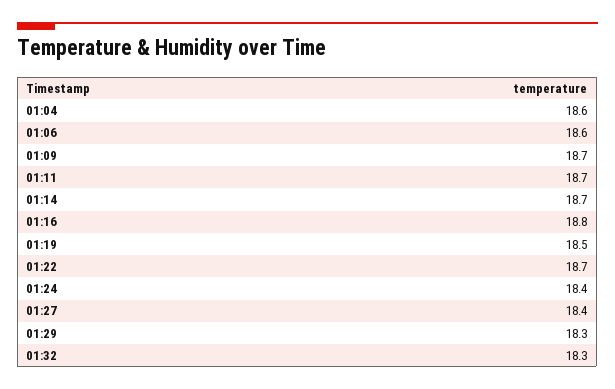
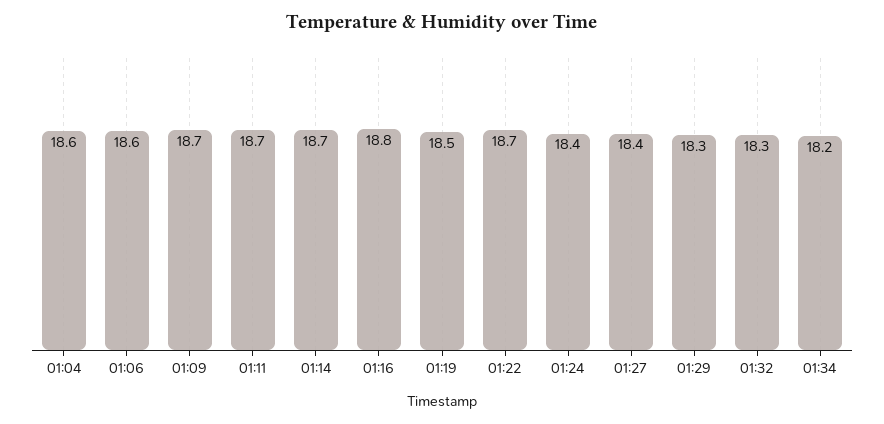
01:34: none -> 18.2

